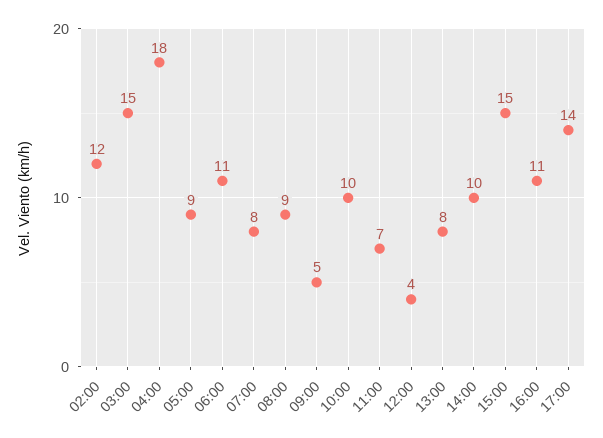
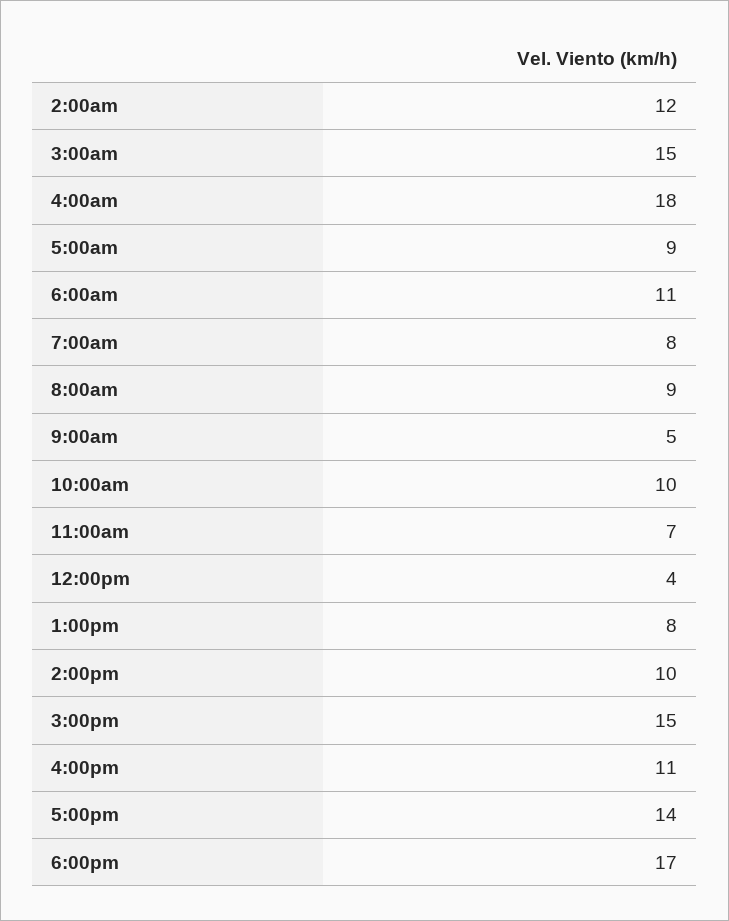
6:00pm: none -> 17

